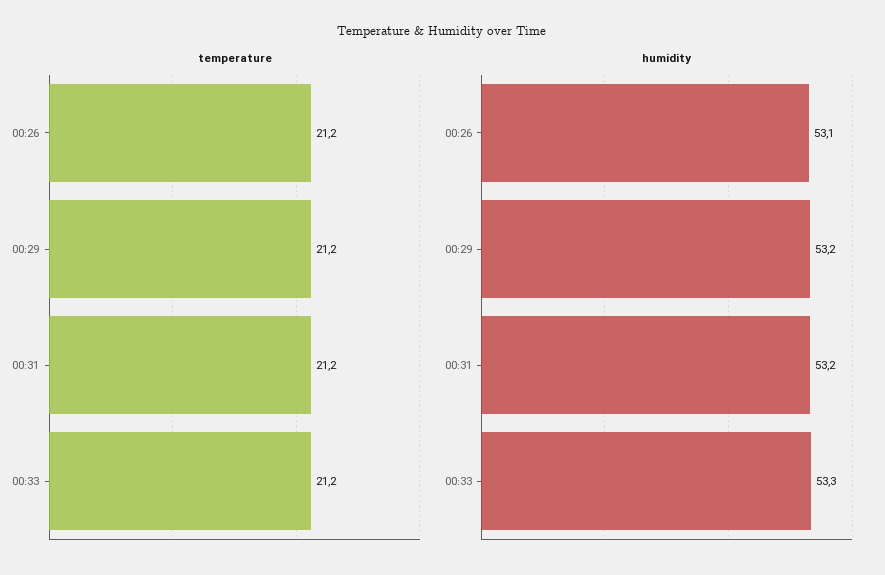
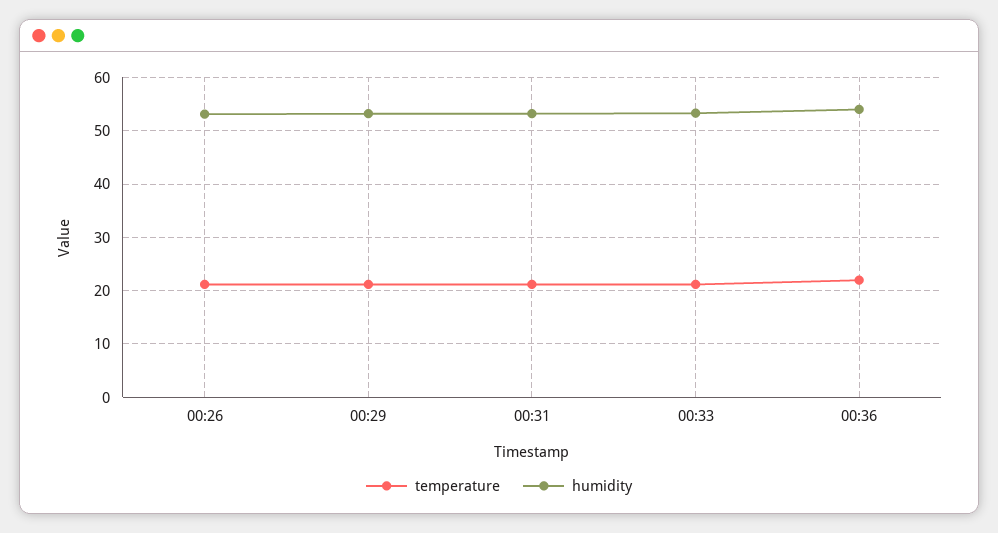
temperature, 00:36: none -> 22
humidity, 00:36: none -> 54

